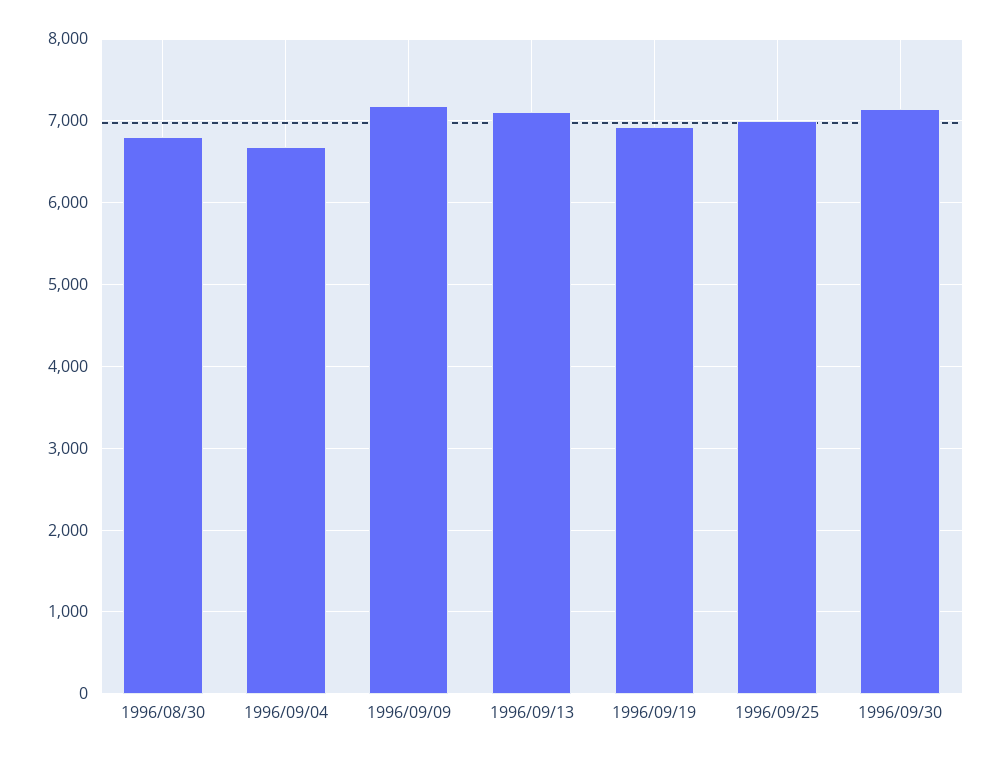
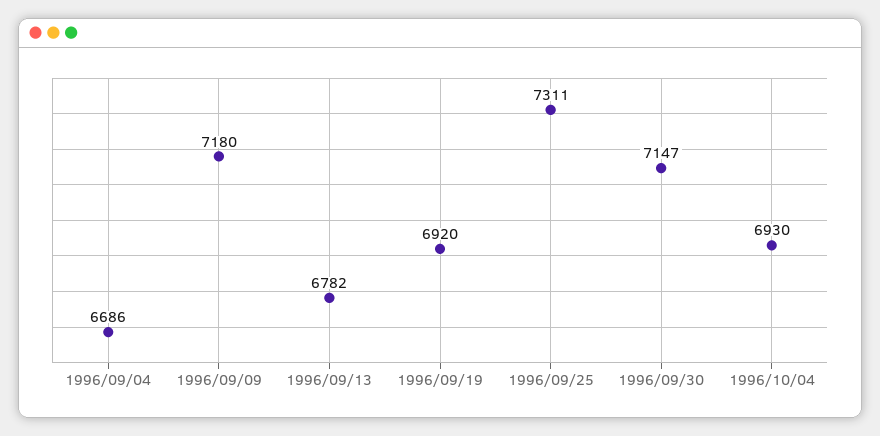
1996/08/30: 6800 -> none
1996/09/13: 7100 -> 6782
1996/09/25: 7000 -> 7311
1996/10/04: none -> 6930

